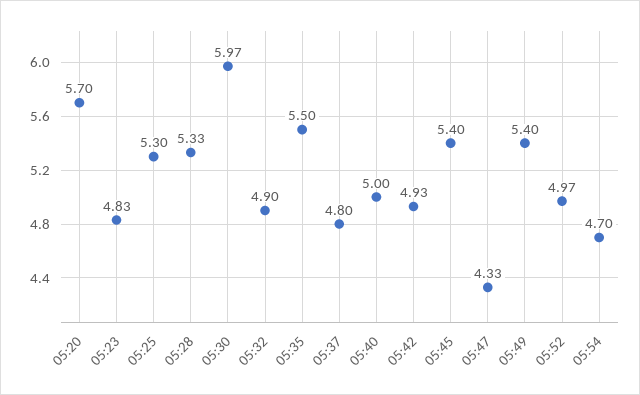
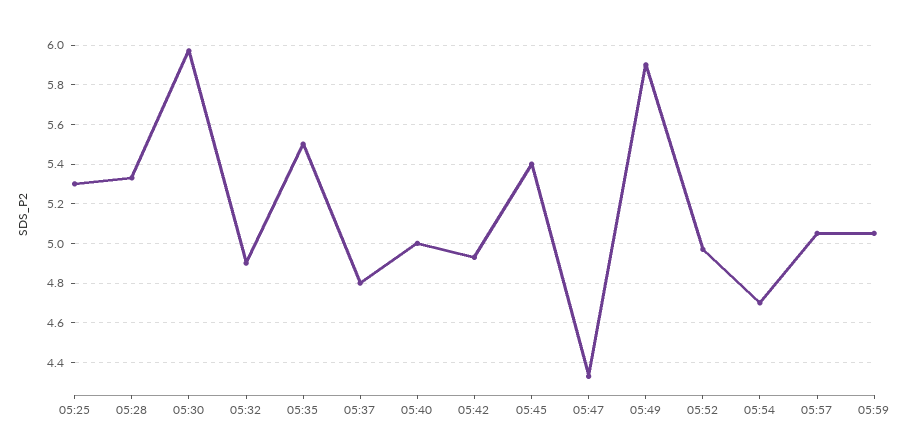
05:20: 5.7 -> none
05:23: 4.83 -> none
05:49: 5.4 -> 5.9
05:57: none -> 5.05
05:59: none -> 5.05

